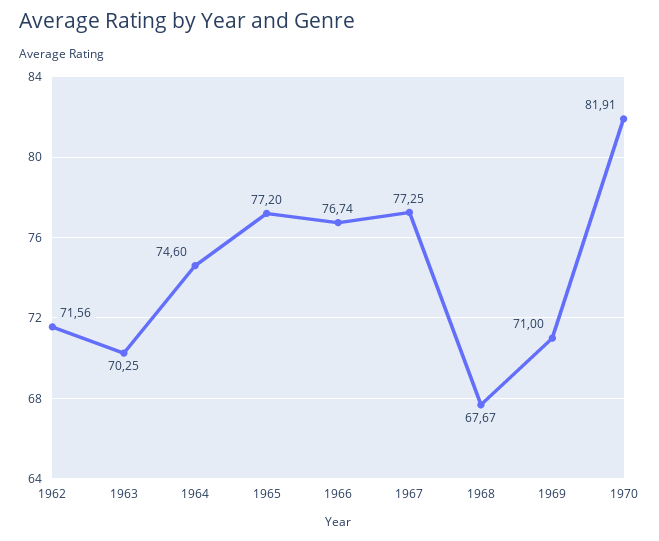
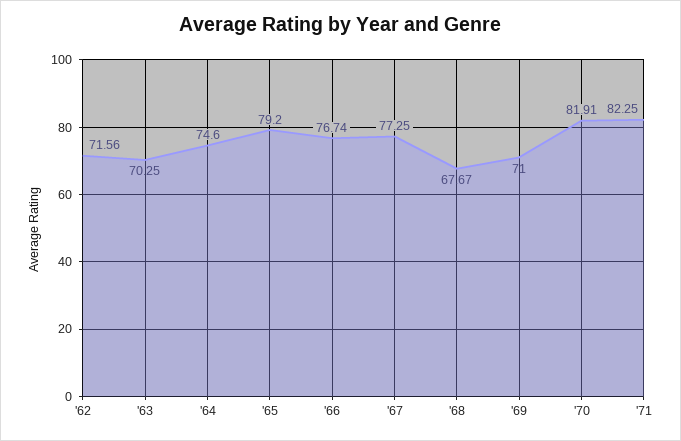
1965: 77.2 -> 79.2
'71: none -> 82.25

